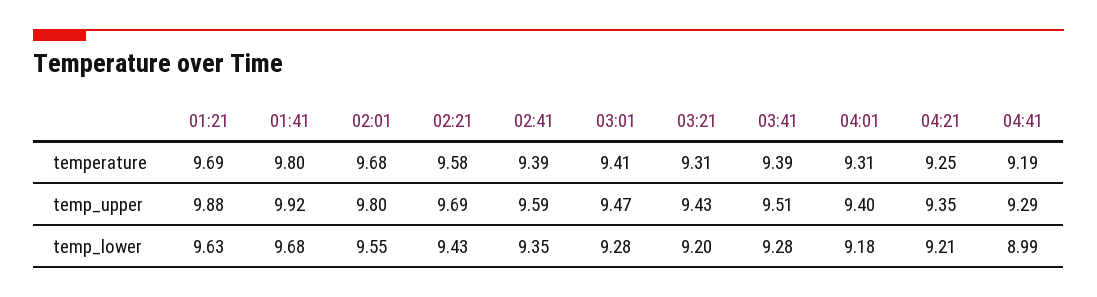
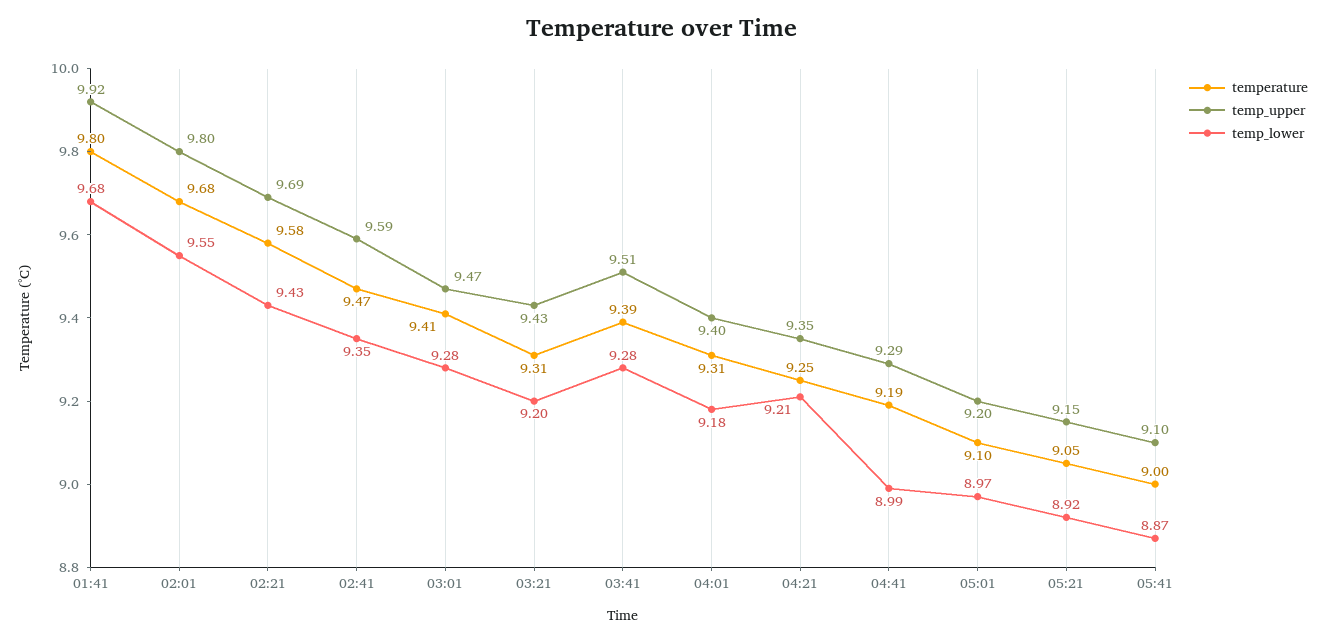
temperature, 01:21: 9.69 -> none
temperature, 02:41: 9.39 -> 9.47
temp_upper, 01:21: 9.88 -> none
temp_lower, 01:21: 9.63 -> none
temperature, 05:01: none -> 9.1
temp_upper, 05:01: none -> 9.2
temp_lower, 05:01: none -> 8.97
temperature, 05:21: none -> 9.05
temp_upper, 05:21: none -> 9.15
temp_lower, 05:21: none -> 8.92
temperature, 05:41: none -> 9
temp_upper, 05:41: none -> 9.1
temp_lower, 05:41: none -> 8.87

